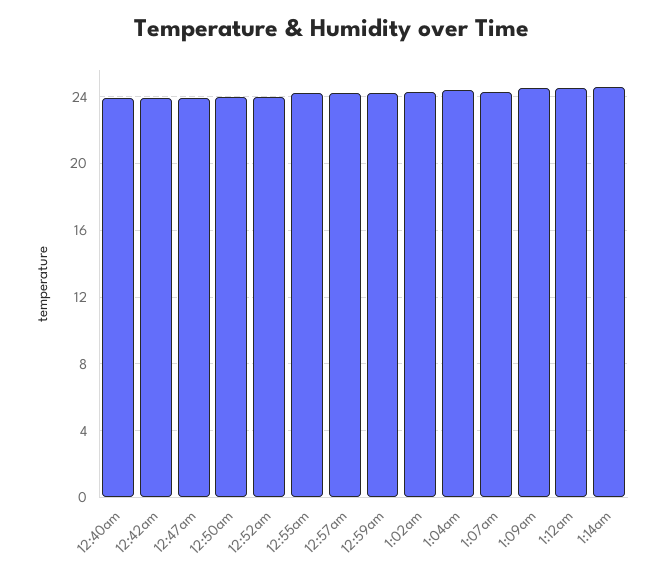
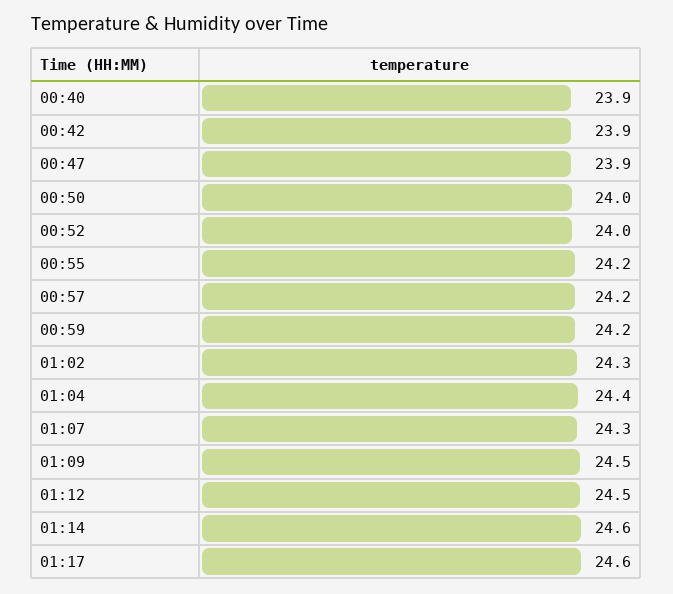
01:17: none -> 24.6

